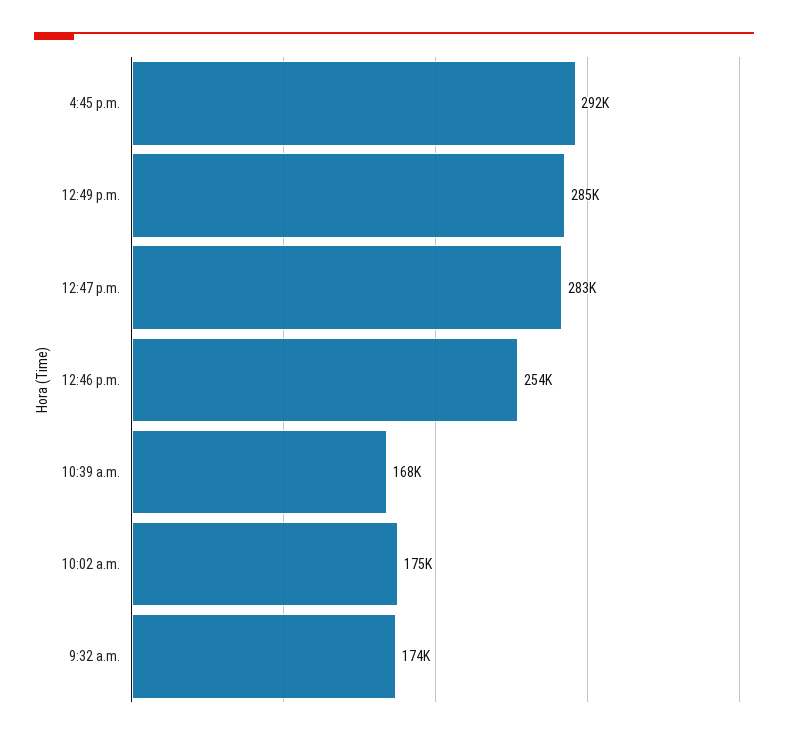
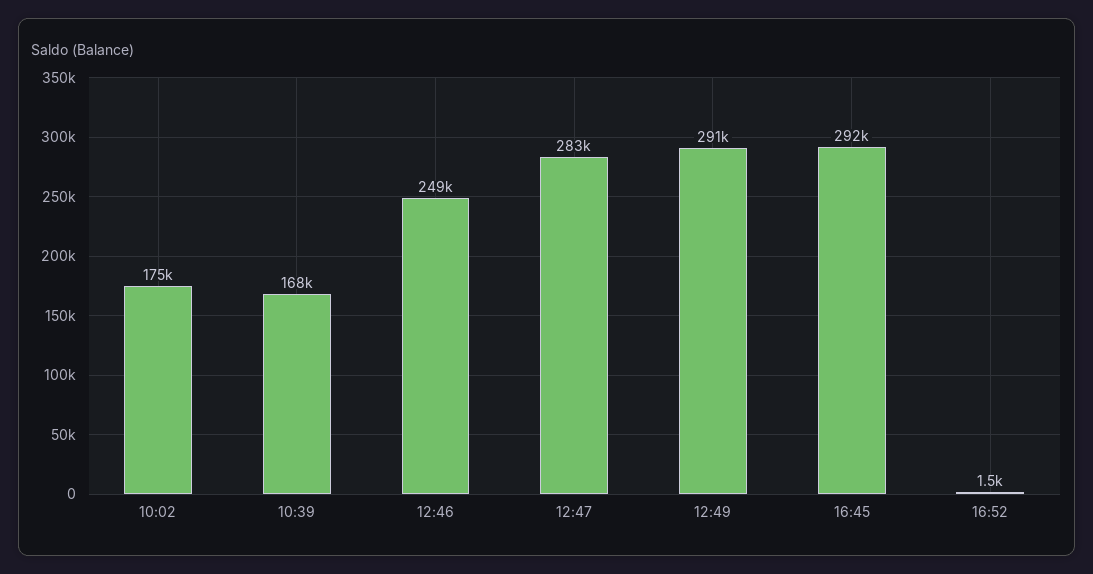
12:49 p.m.: 285000 -> 291000
12:46 p.m.: 254000 -> 249000
9:32 a.m.: 174000 -> none
16:52: none -> 1500

